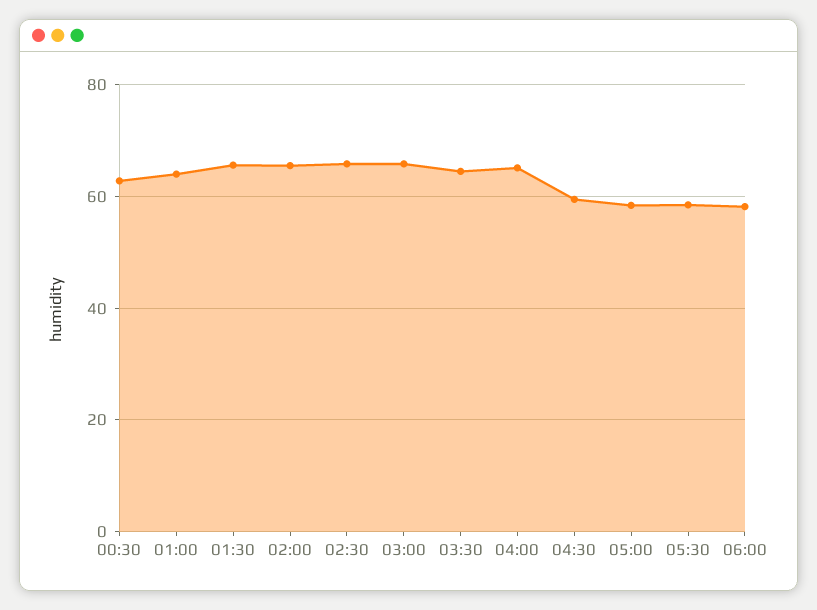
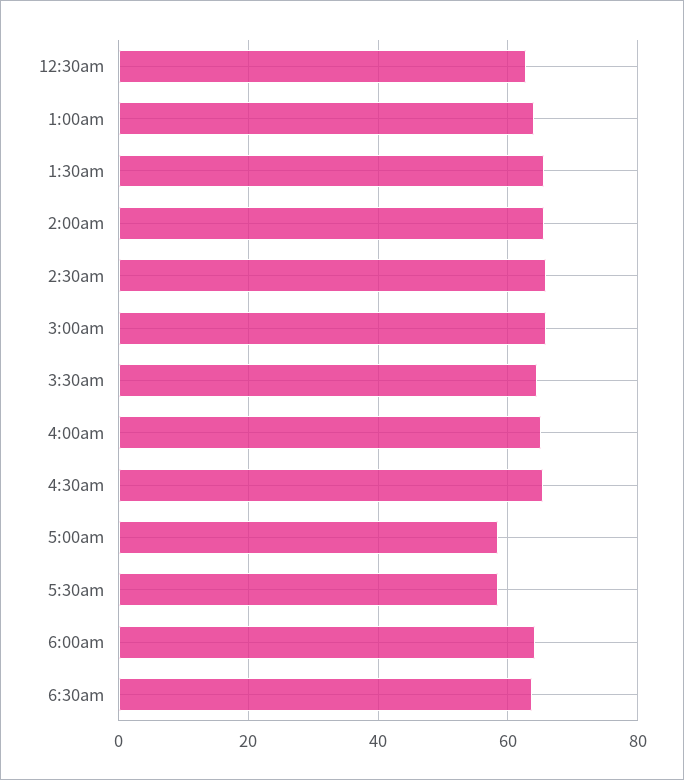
04:30: 60 -> 66
06:00: 58 -> 64
6:30am: none -> 64

